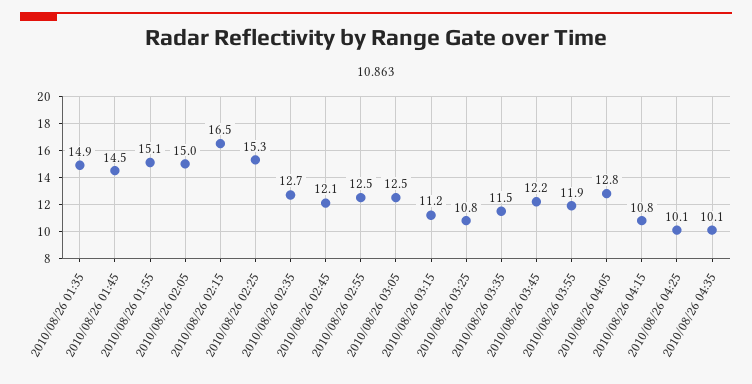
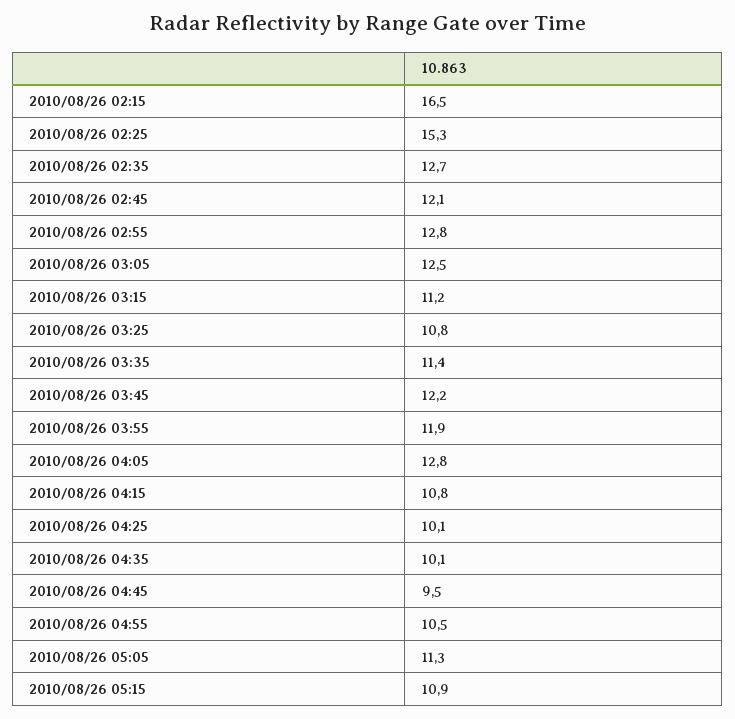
2010/08/26 01:35: 14.9 -> none
2010/08/26 01:45: 14.5 -> none
2010/08/26 01:55: 15.1 -> none
2010/08/26 02:05: 15 -> none
2010/08/26 02:55: 12.5 -> 12.8
2010/08/26 03:35: 11.5 -> 11.4
2010/08/26 04:45: none -> 9.5
2010/08/26 04:55: none -> 10.5
2010/08/26 05:05: none -> 11.3
2010/08/26 05:15: none -> 10.9

